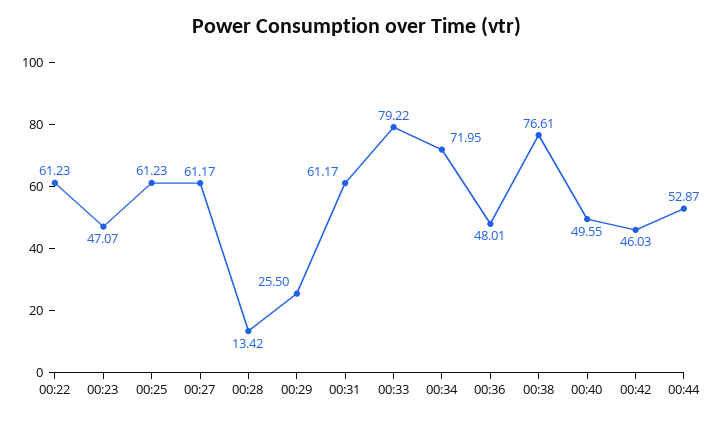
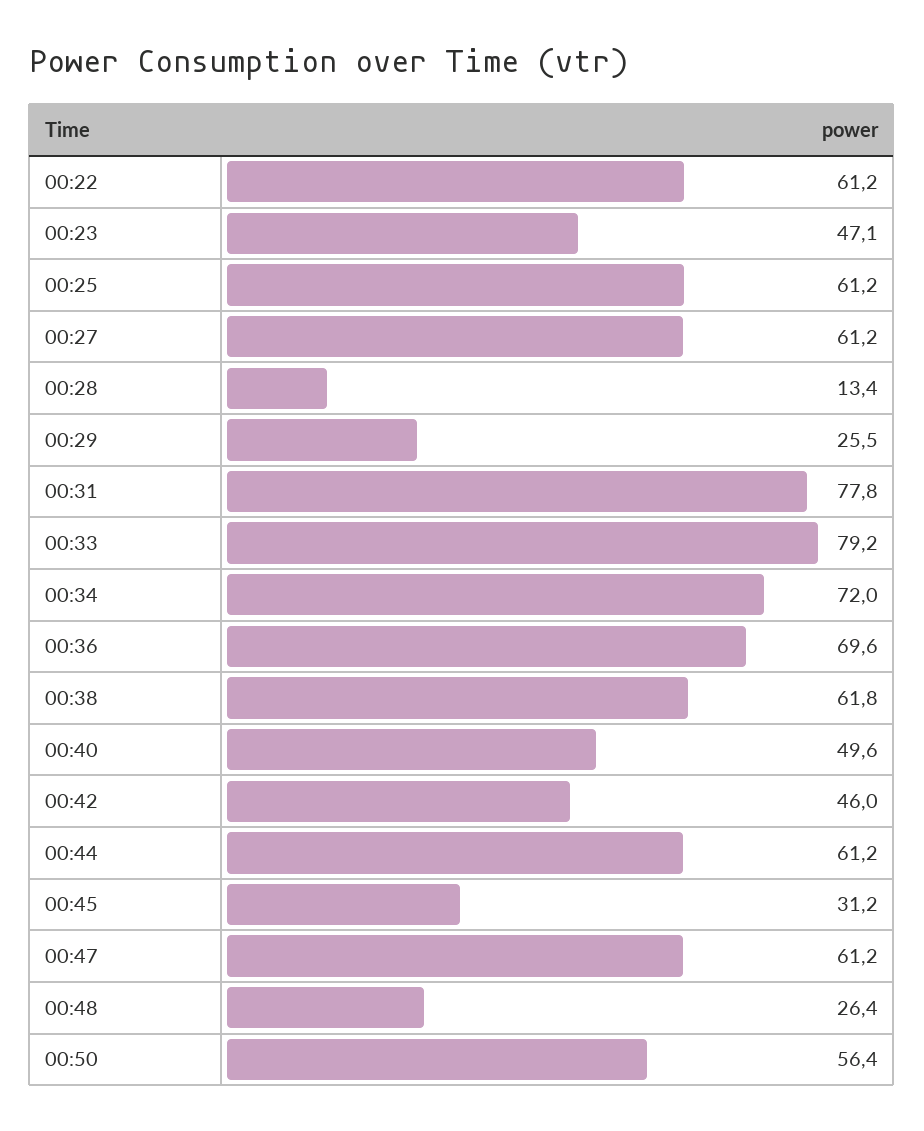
00:31: 61.17 -> 77.8
00:36: 48.01 -> 69.6
00:38: 76.61 -> 61.8
00:44: 52.87 -> 61.2
00:45: none -> 31.2
00:47: none -> 61.2
00:48: none -> 26.4
00:50: none -> 56.4

